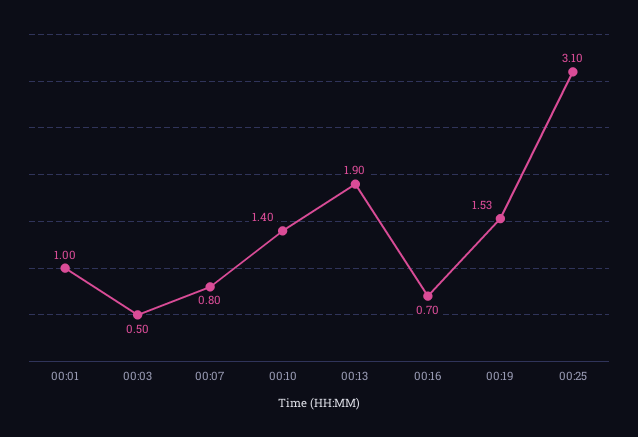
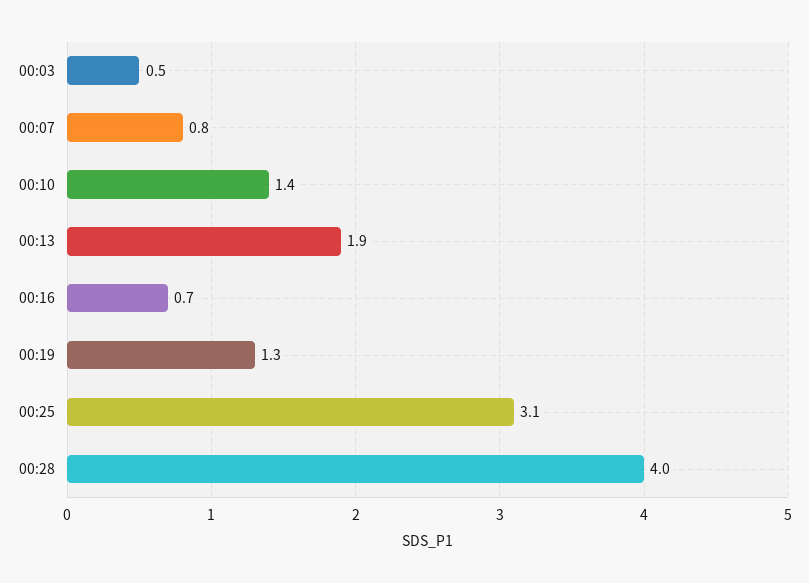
00:01: 1 -> none
00:19: 1.53 -> 1.3
00:28: none -> 4

